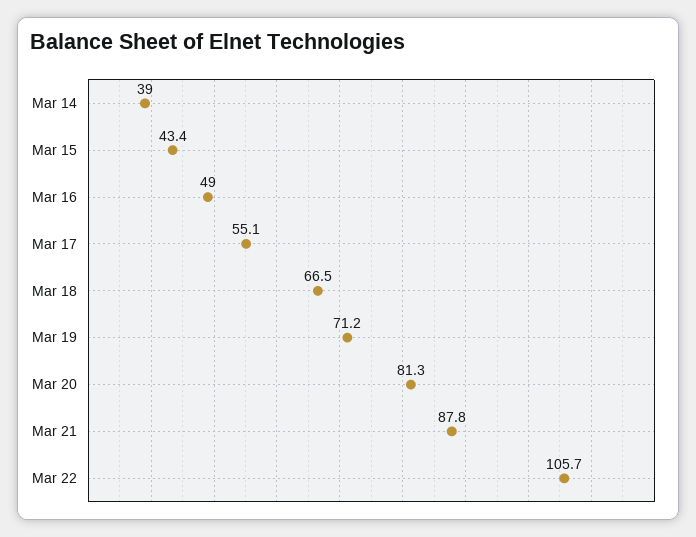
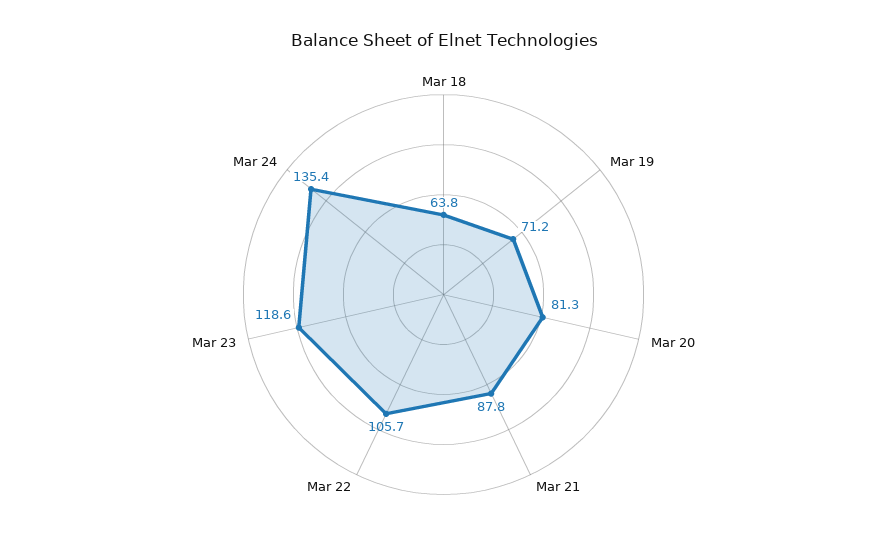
Mar 14: 39 -> none
Mar 15: 43.4 -> none
Mar 16: 49 -> none
Mar 17: 55.1 -> none
Mar 18: 66.5 -> 63.8
Mar 23: none -> 118.6
Mar 24: none -> 135.4

